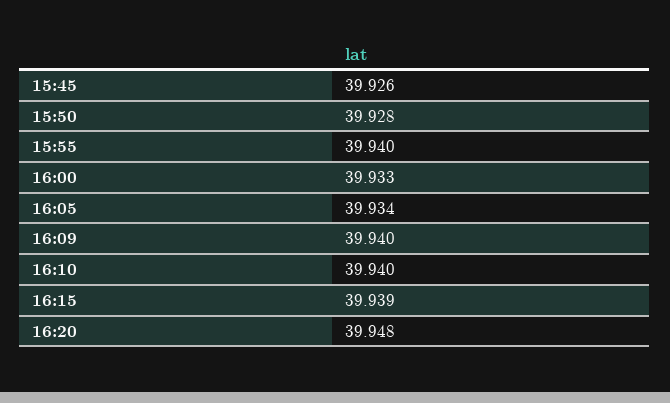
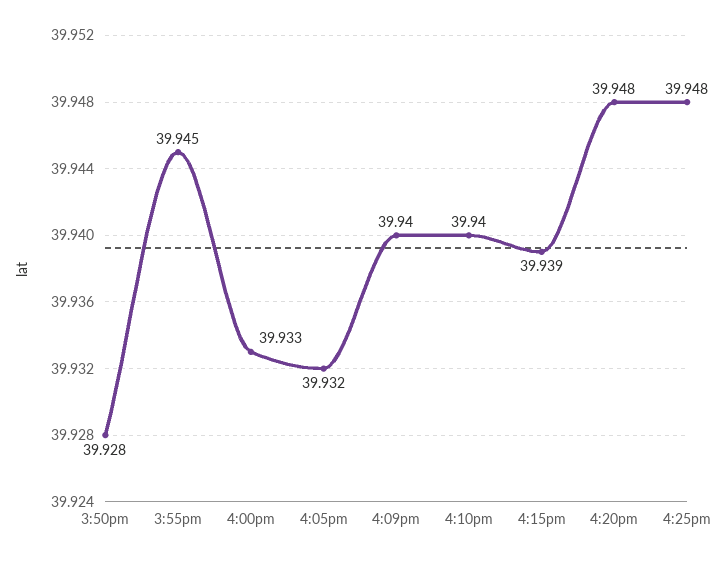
15:45: 39.926 -> none
15:55: 39.94 -> 39.945
16:05: 39.934 -> 39.932
4:25pm: none -> 39.948

